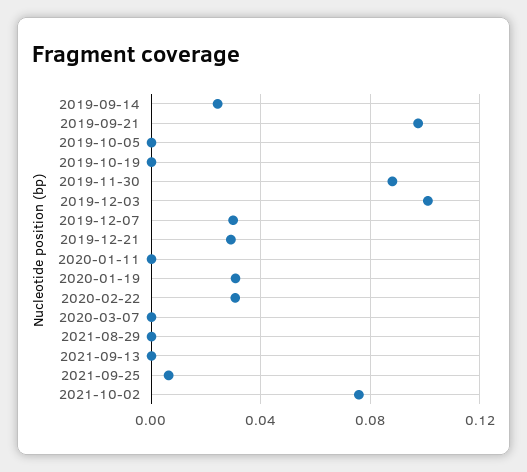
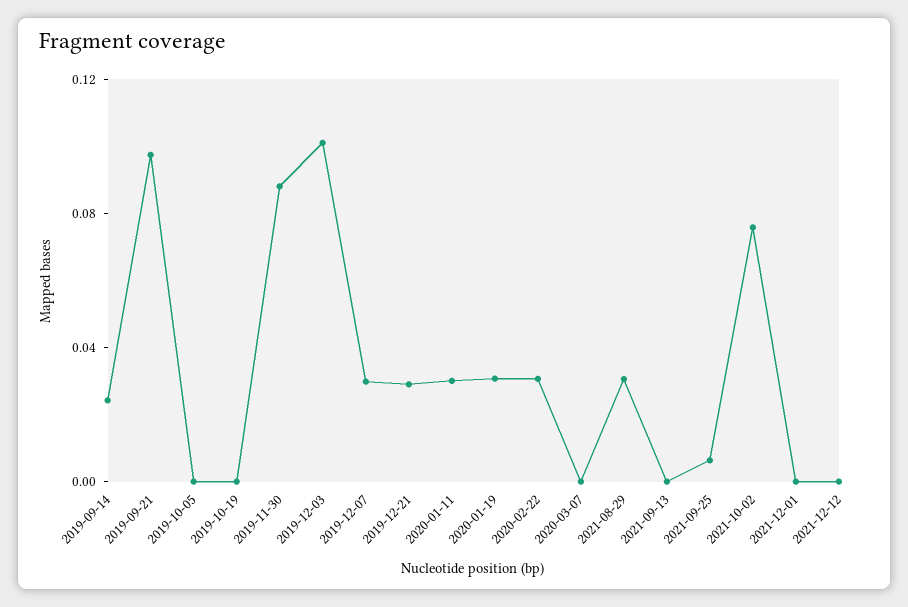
2020-01-11: 0 -> 0.03
2021-08-29: 0 -> 0.03
2021-12-01: none -> 0
2021-12-12: none -> 0

